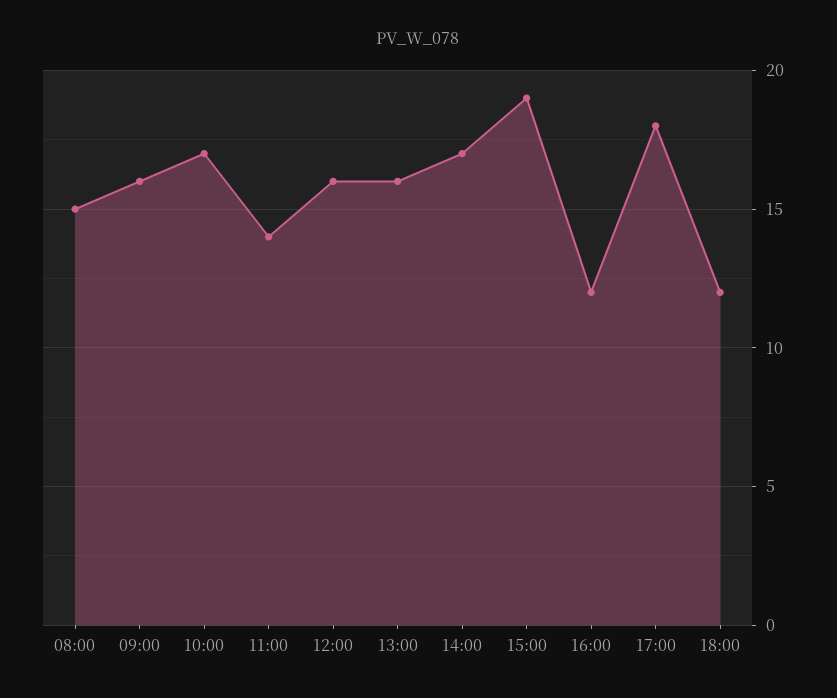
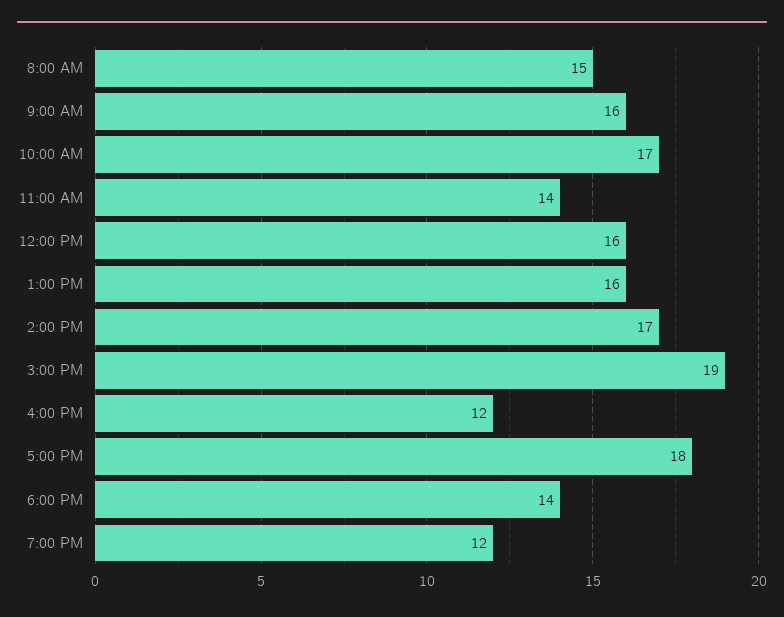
18:00: 12 -> 14
7:00 PM: none -> 12

